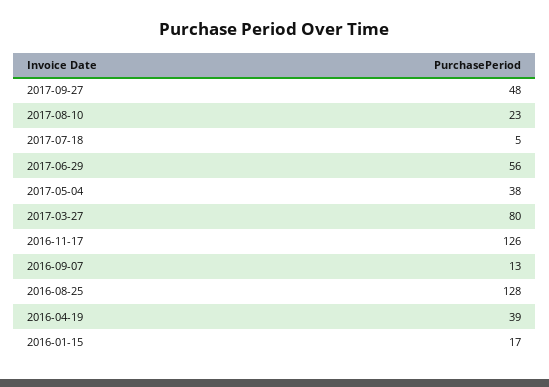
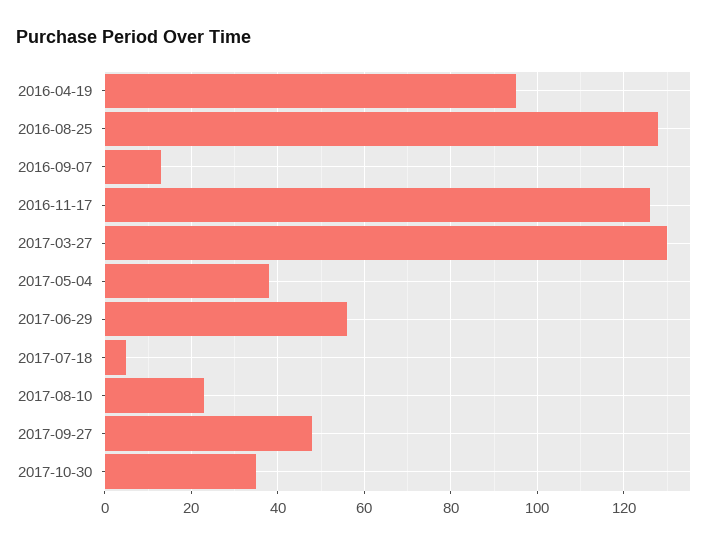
2017-03-27: 80 -> 130
2016-04-19: 39 -> 95
2016-01-15: 17 -> none
2017-10-30: none -> 35

